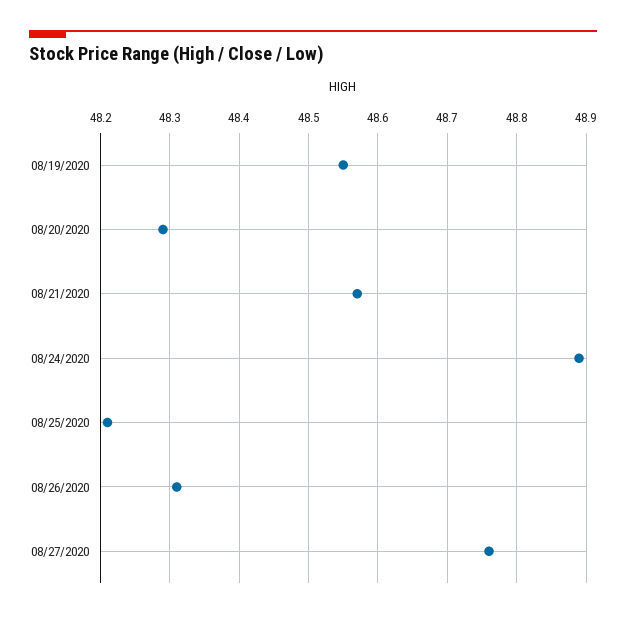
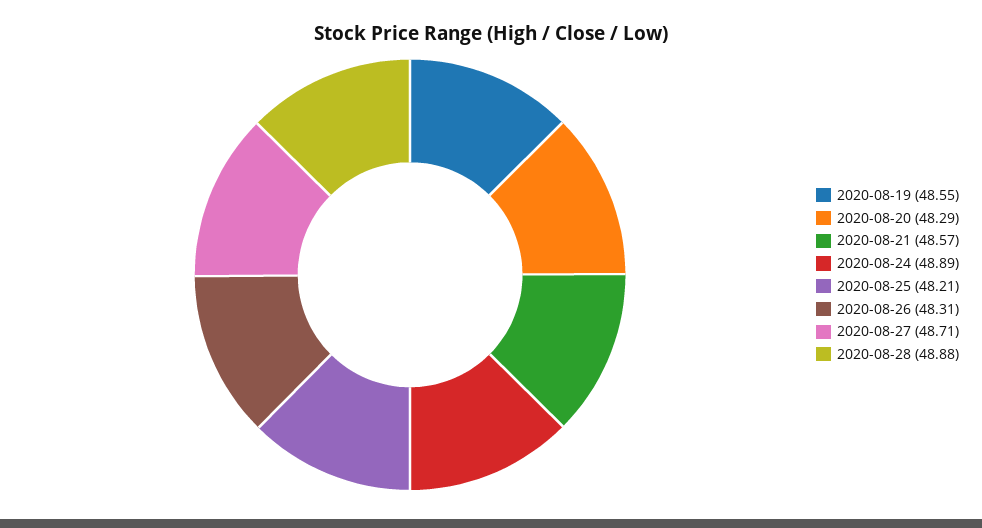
08/27/2020: 48.76 -> 48.71
2020-08-28: none -> 48.88

